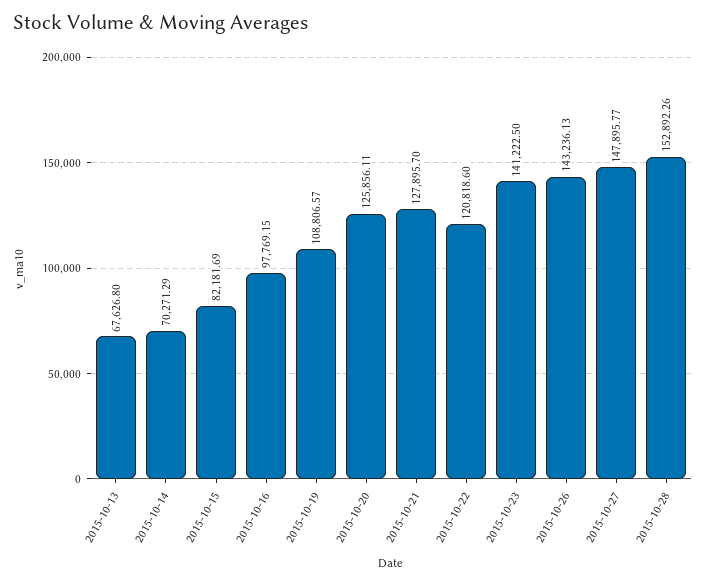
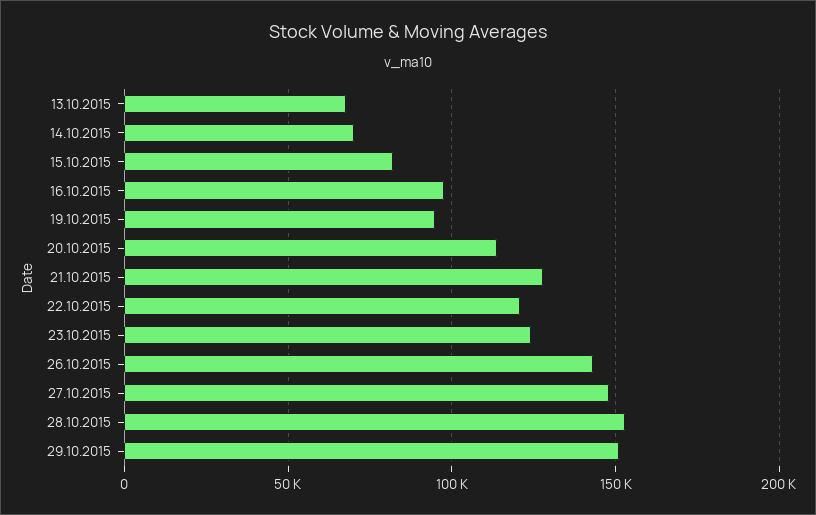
2015-10-19: 108806.57 -> 95000
2015-10-20: 125856.11 -> 115000
2015-10-23: 141222.5 -> 125000
29.10.2015: none -> 150000

